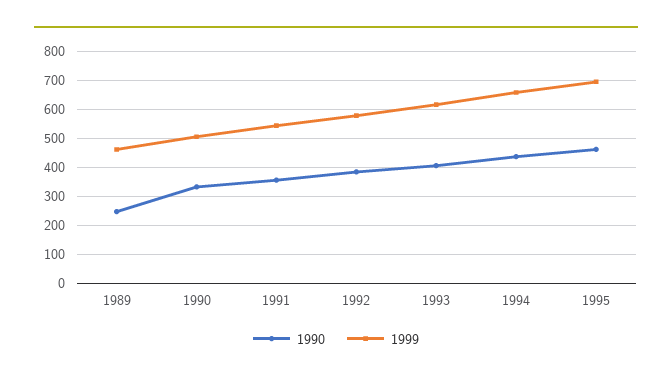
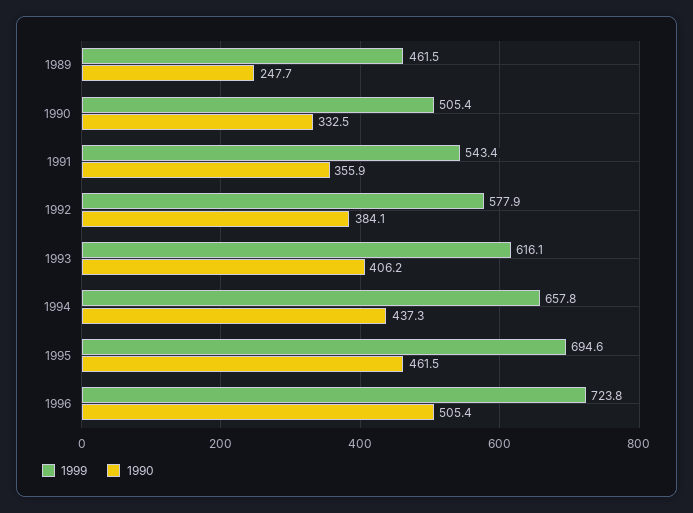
1999, 1996: none -> 723.8
1990, 1996: none -> 505.4

